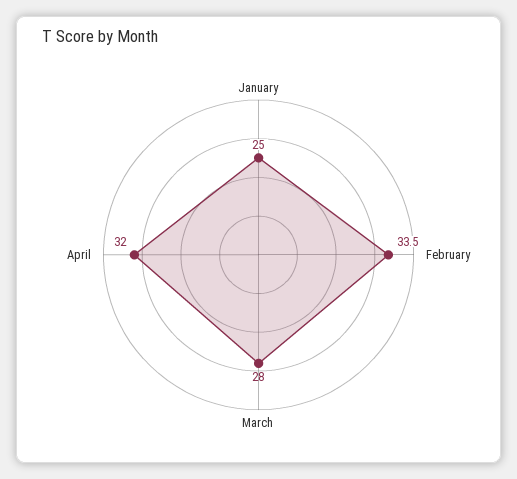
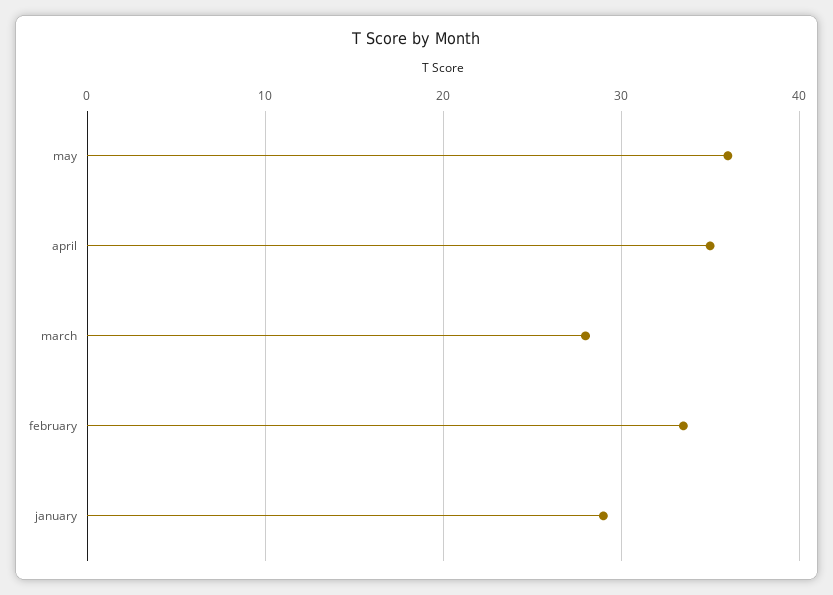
January: 25 -> 29
April: 32 -> 35
may: none -> 36

